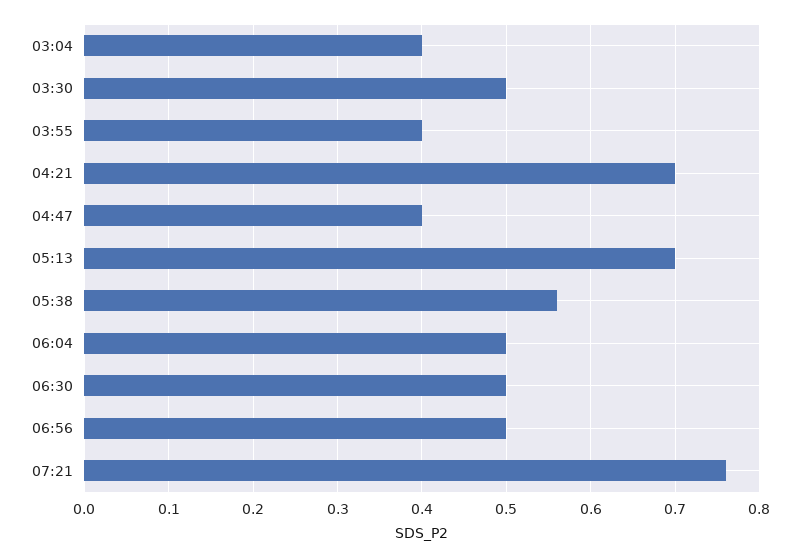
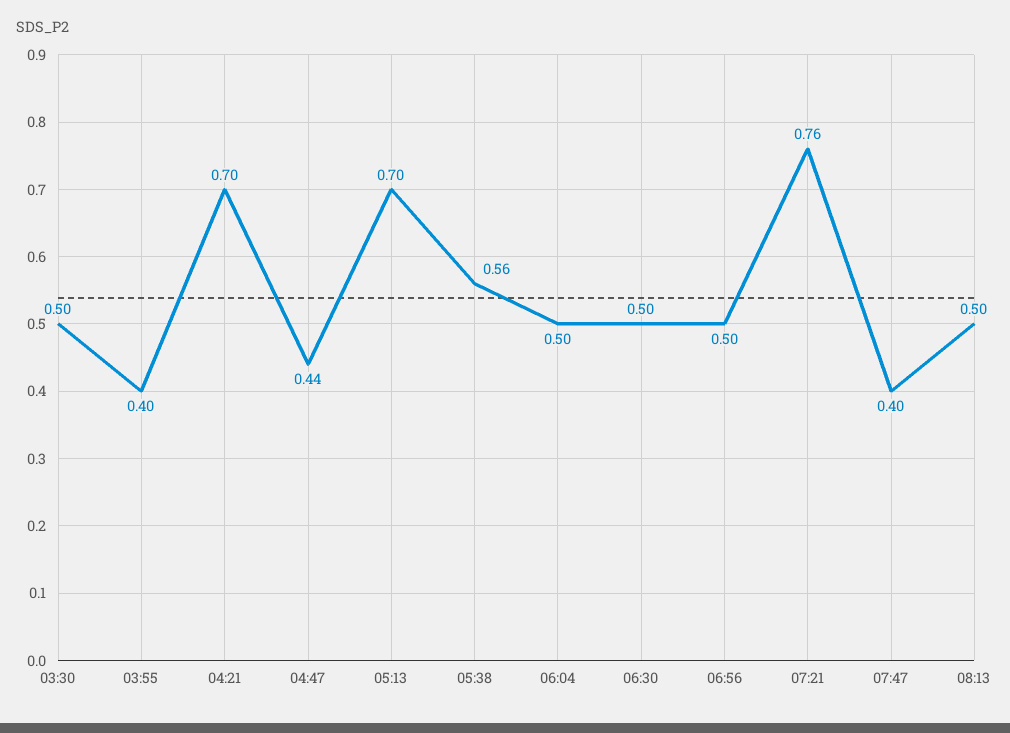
03:04: 0.4 -> none
04:47: 0.4 -> 0.44
07:47: none -> 0.4
08:13: none -> 0.5

